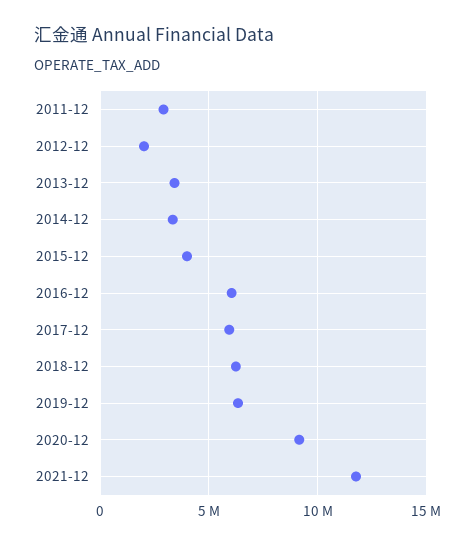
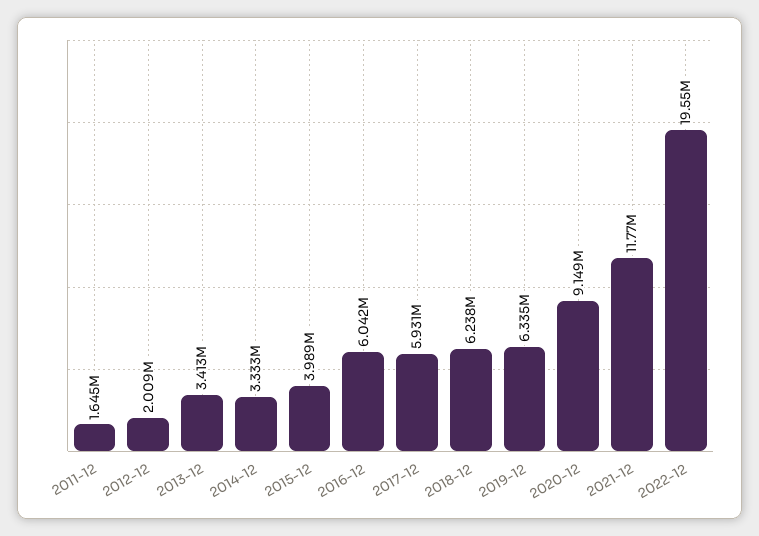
2011-12: 3000000 -> 1645000
2022-12: none -> 19550000

